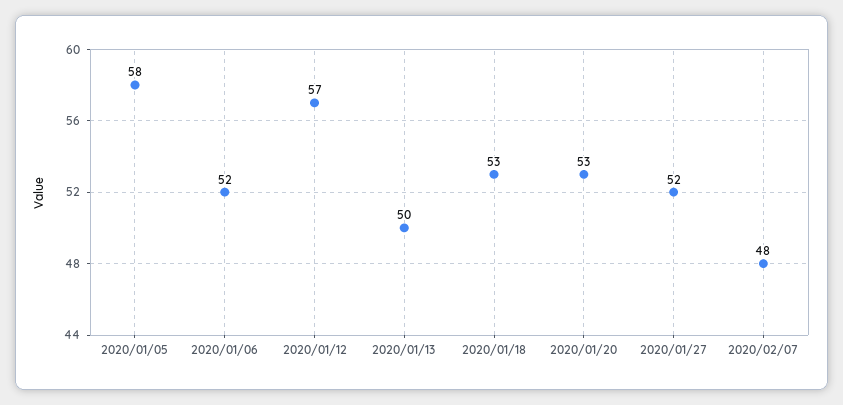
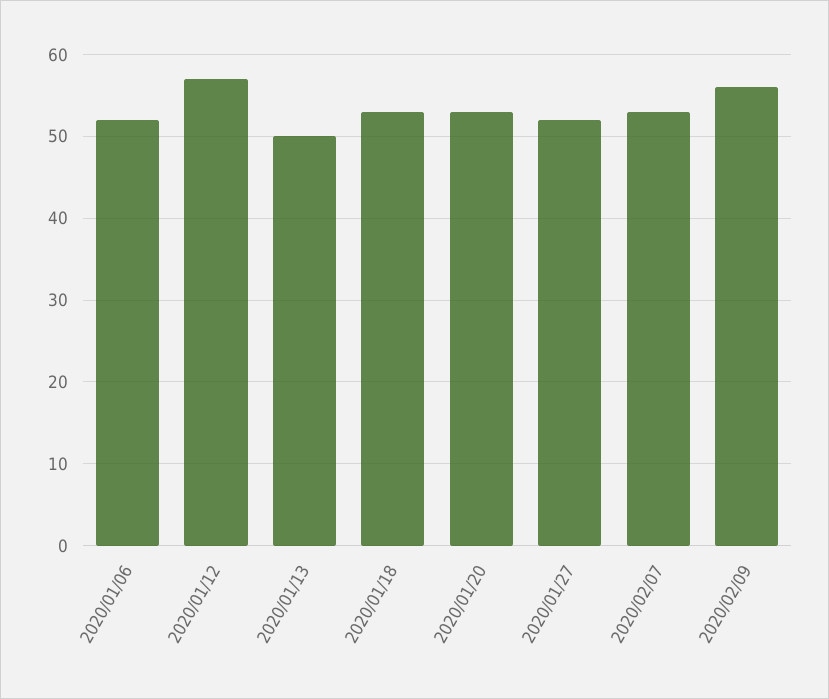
2020/01/05: 58 -> none
2020/02/07: 48 -> 53
2020/02/09: none -> 56

